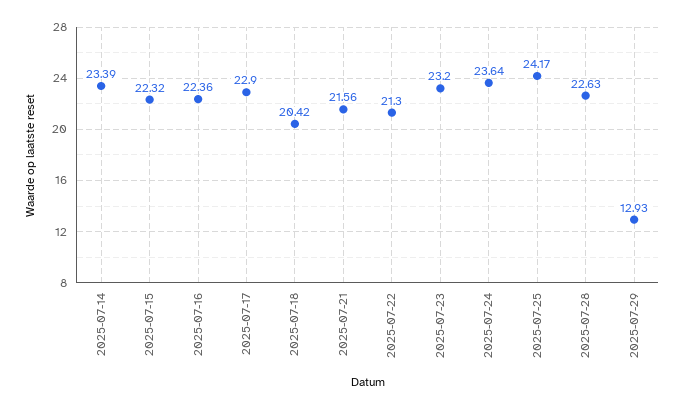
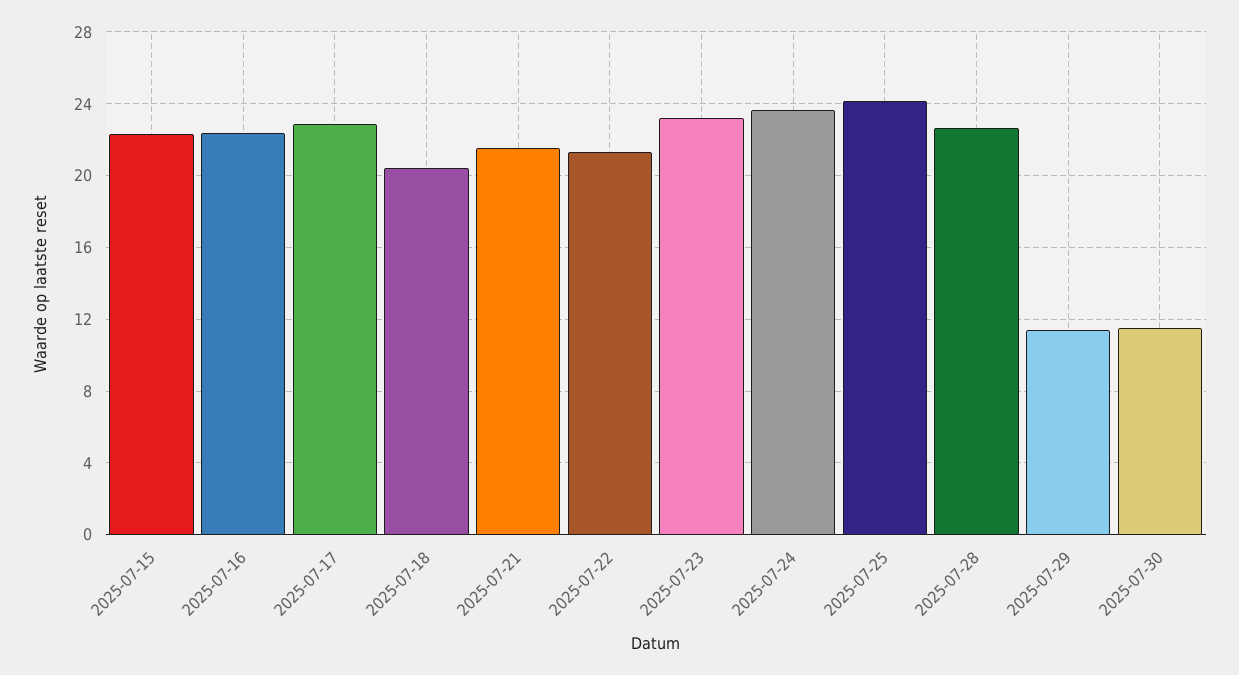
2025-07-14: 23.39 -> none
2025-07-29: 12.93 -> 11.5
2025-07-30: none -> 11.5

